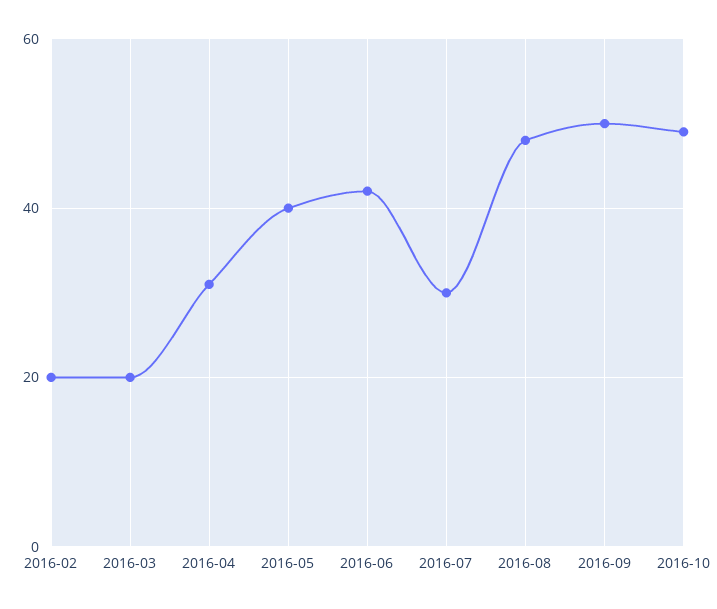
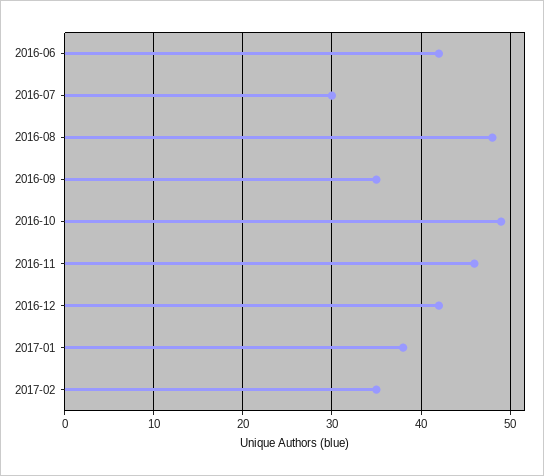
2016-02: 20 -> none
2016-03: 20 -> none
2016-04: 30 -> none
2016-05: 40 -> none
2016-09: 50 -> 35
2016-11: none -> 46
2016-12: none -> 42
2017-01: none -> 38
2017-02: none -> 35

